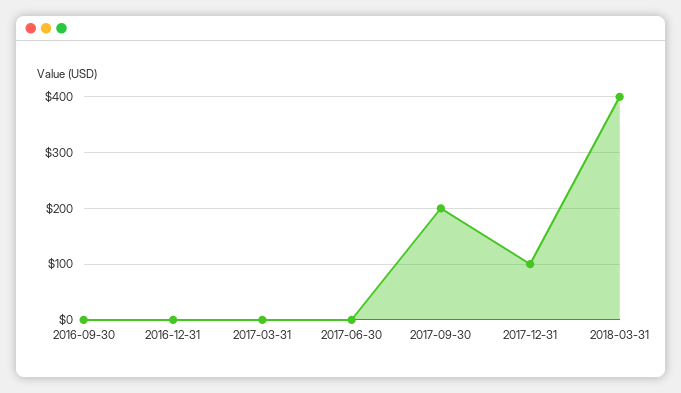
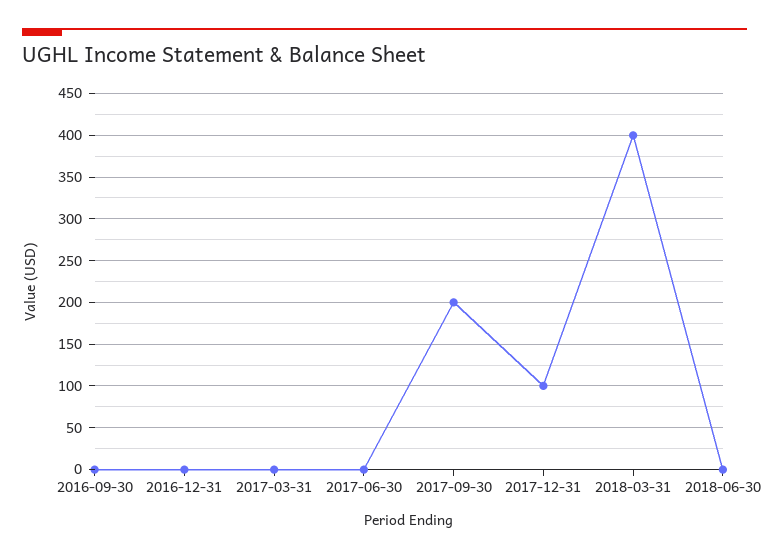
2018-06-30: none -> 0

